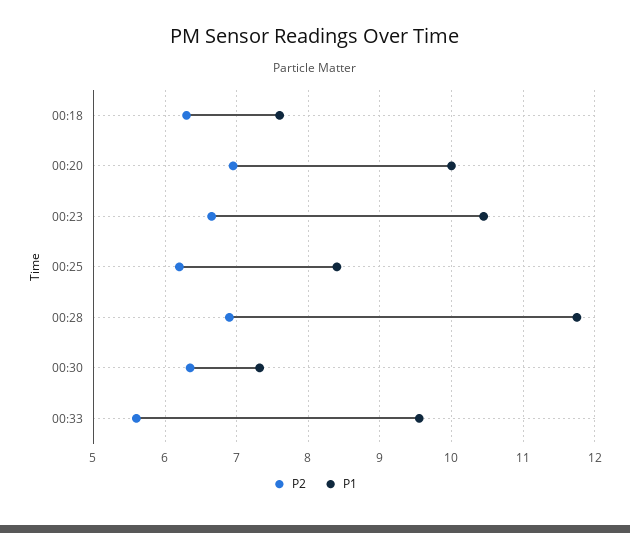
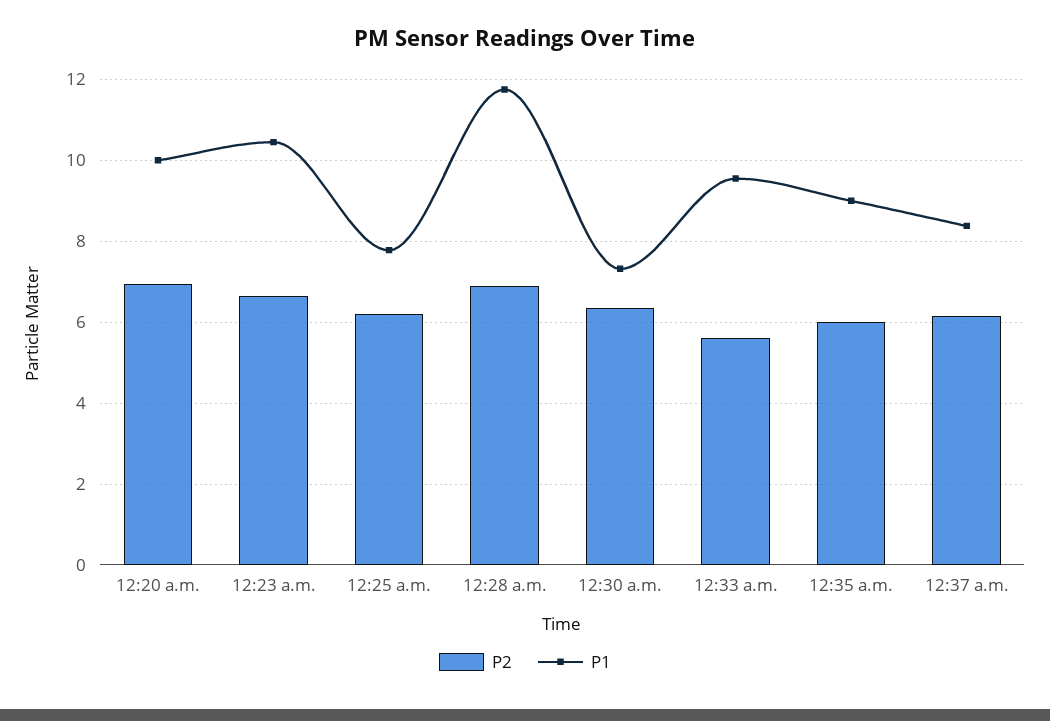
P2, 00:18: 6.3 -> none
P1, 00:18: 7.6 -> none
P1, 00:25: 8.4 -> 7.8
P2, 12:35 a.m.: none -> 6
P1, 12:35 a.m.: none -> 9
P2, 12:37 a.m.: none -> 6.2
P1, 12:37 a.m.: none -> 8.4

